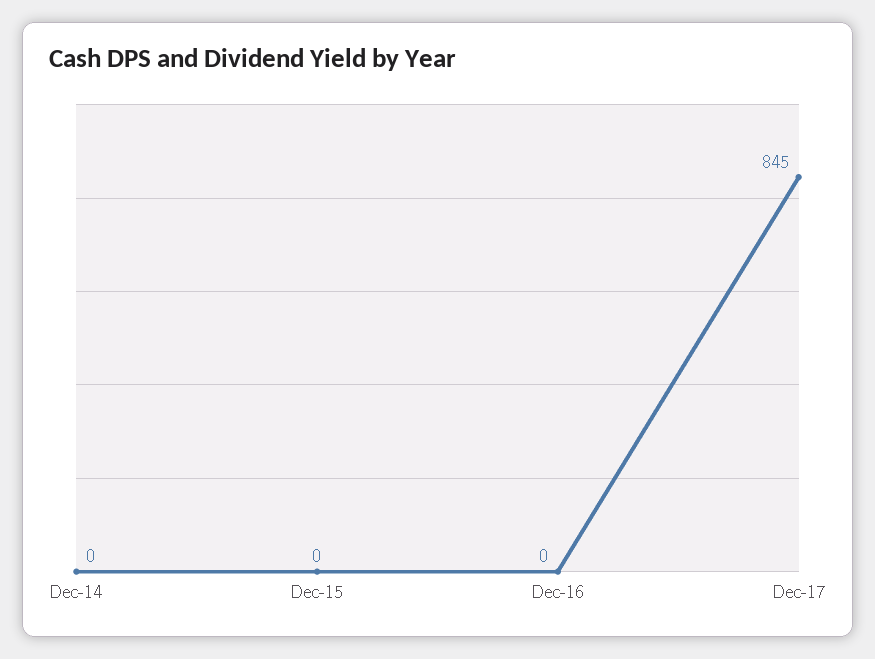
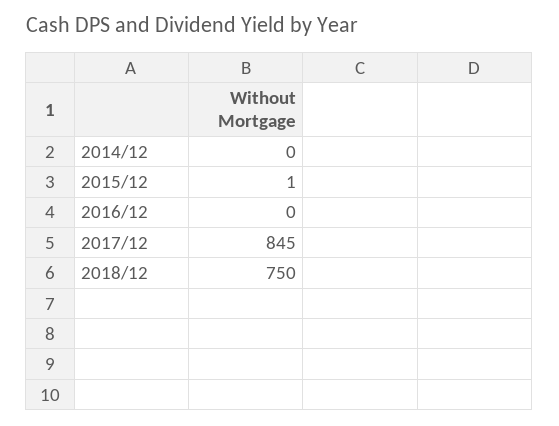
Dec-15: 0 -> 1
2018/12: none -> 750

